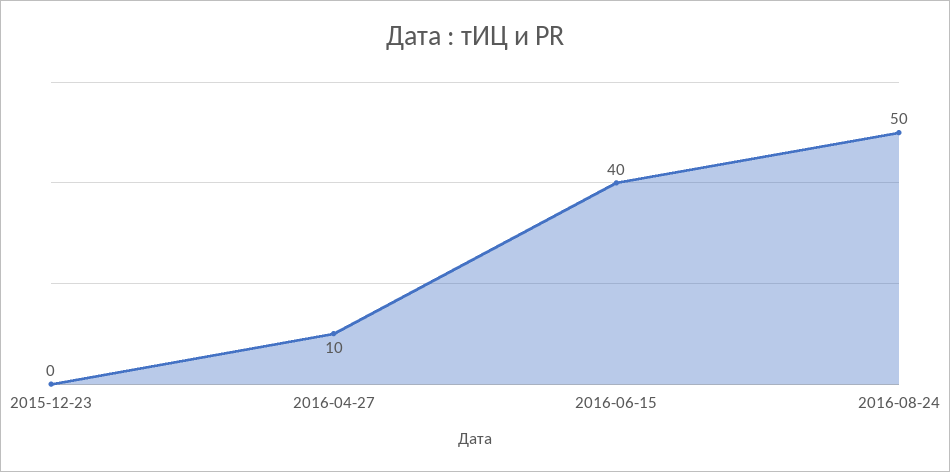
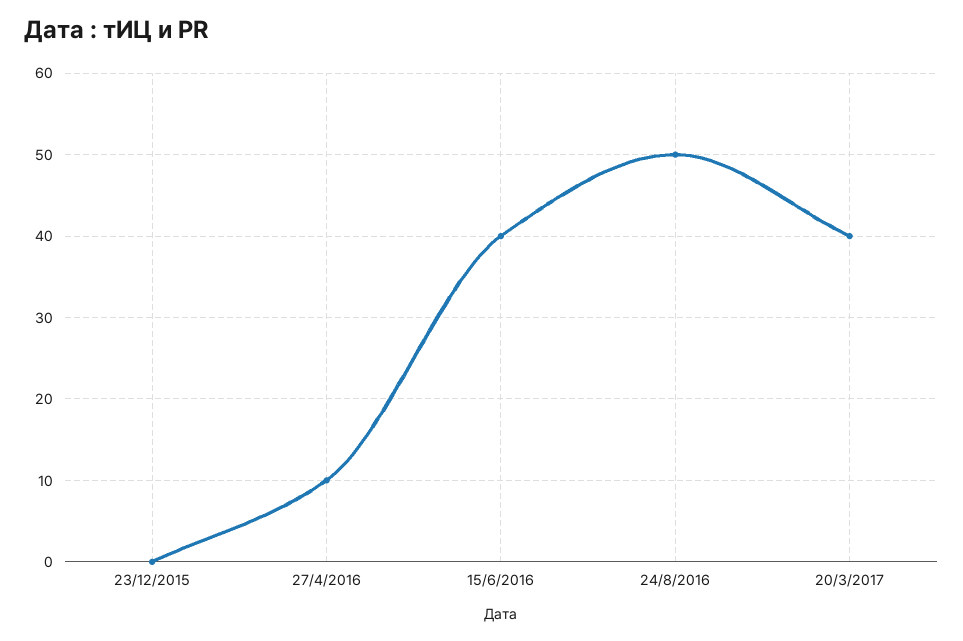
20/3/2017: none -> 40

